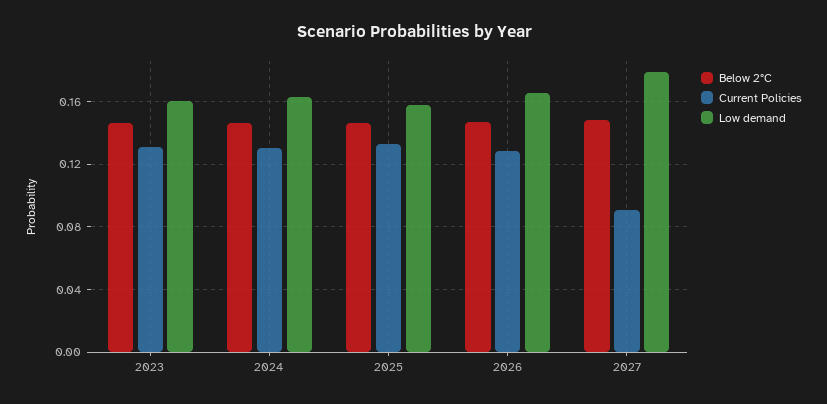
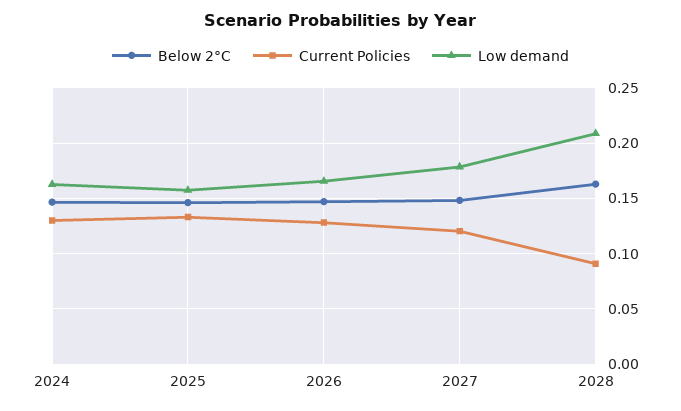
Below 2°C, 2023: 0.145 -> none
Current Policies, 2023: 0.13 -> none
Low demand, 2023: 0.16 -> none
Current Policies, 2027: 0.09 -> 0.12
Below 2°C, 2028: none -> 0.16
Current Policies, 2028: none -> 0.09
Low demand, 2028: none -> 0.21

